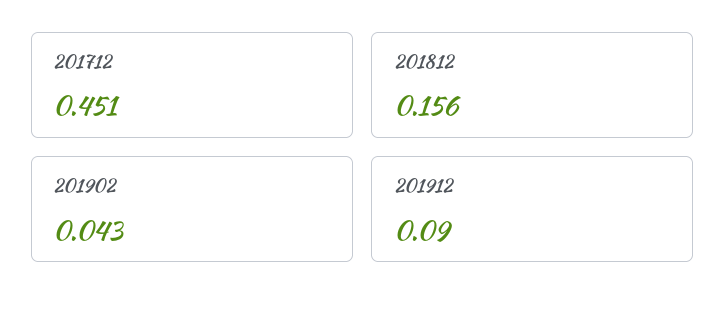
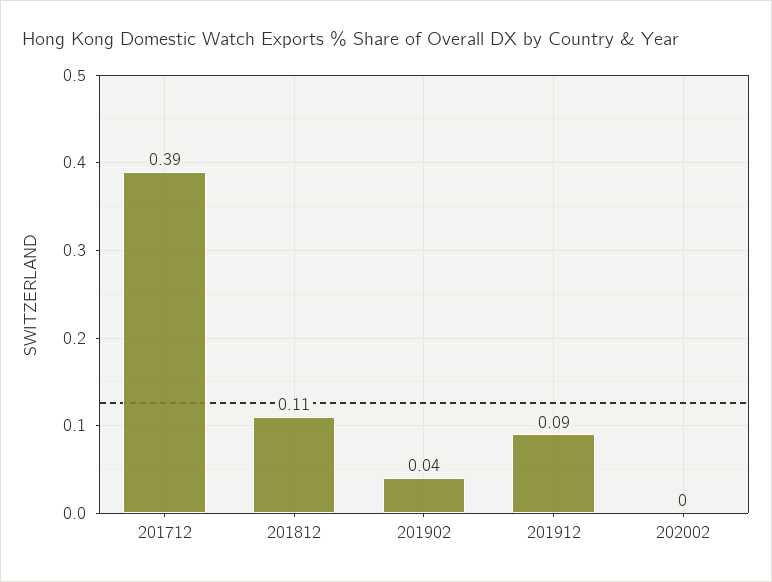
201712: 0.451 -> 0.39
201812: 0.156 -> 0.11
202002: none -> 0

